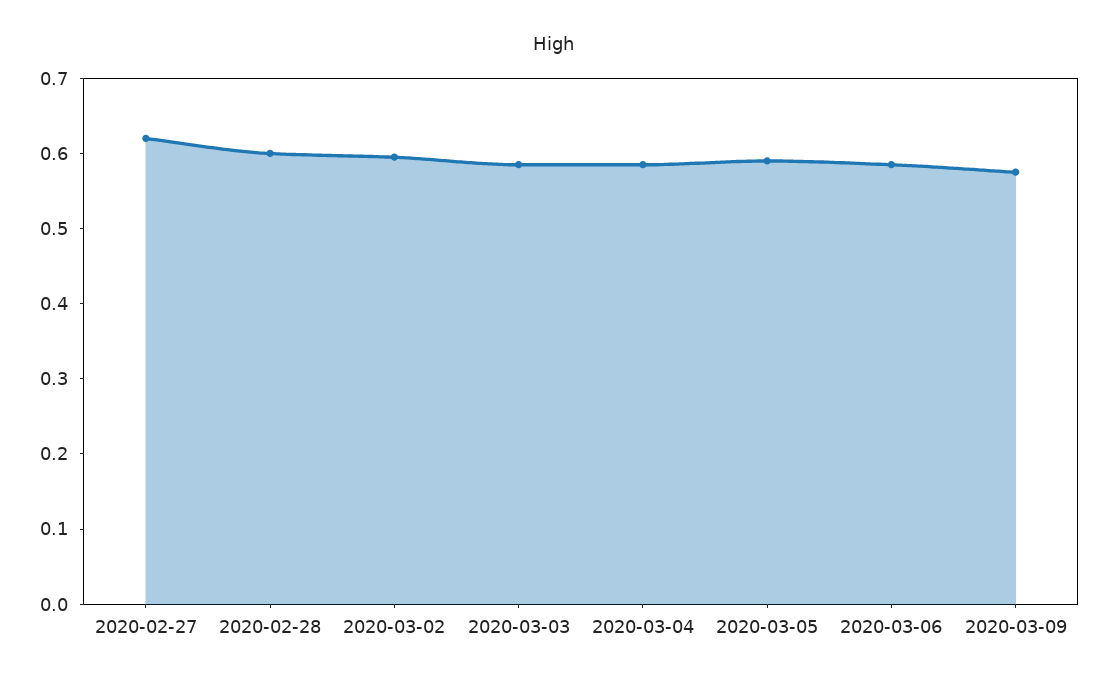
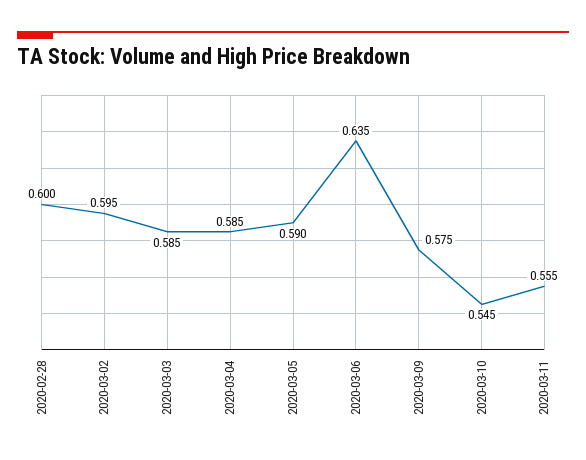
2020-02-27: 0.62 -> none
2020-03-06: 0.58 -> 0.635
2020-03-10: none -> 0.545
2020-03-11: none -> 0.555

